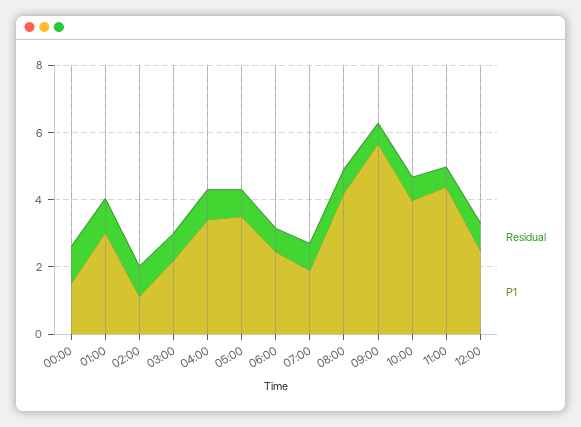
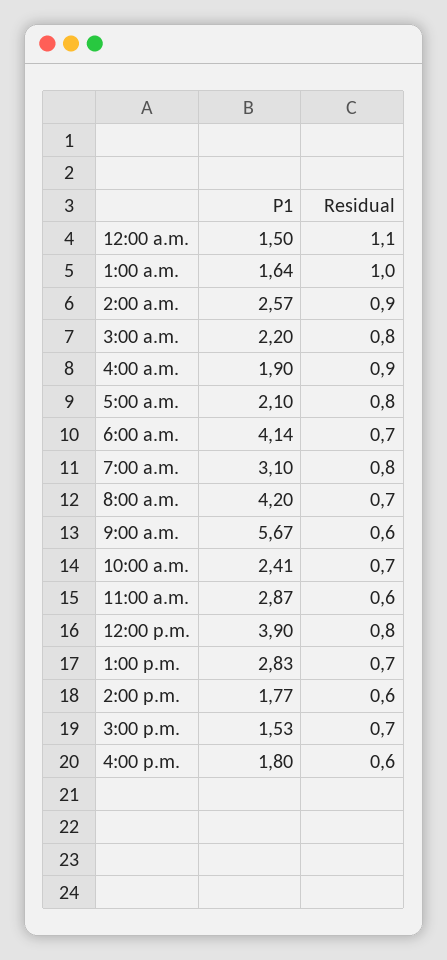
P1, 01:00: 3 -> 1.64
P1, 02:00: 1 -> 2.57
P1, 04:00: 3.5 -> 1.9
P1, 05:00: 3.5 -> 2.1
P1, 06:00: 2.5 -> 4.14
P1, 07:00: 2 -> 3.1
P1, 10:00: 4 -> 2.41
P1, 11:00: 4.5 -> 2.87
P1, 12:00: 2.5 -> 3.9
P1, 1:00 p.m.: none -> 2.83
Residual, 1:00 p.m.: none -> 0.7
P1, 2:00 p.m.: none -> 1.77
Residual, 2:00 p.m.: none -> 0.6
P1, 3:00 p.m.: none -> 1.53
Residual, 3:00 p.m.: none -> 0.7
P1, 4:00 p.m.: none -> 1.8
Residual, 4:00 p.m.: none -> 0.6

